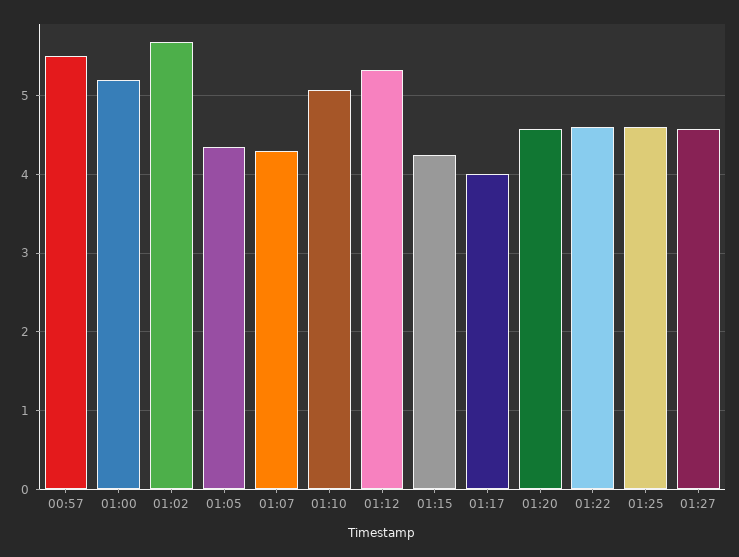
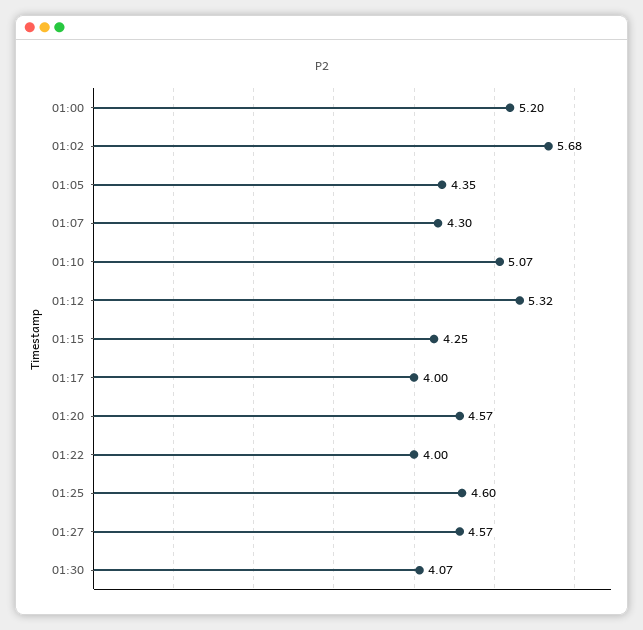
00:57: 5.5 -> none
01:22: 4.6 -> 4
01:30: none -> 4.07

